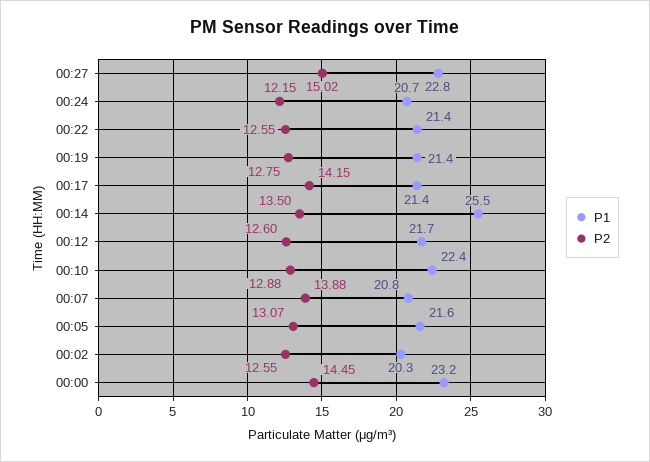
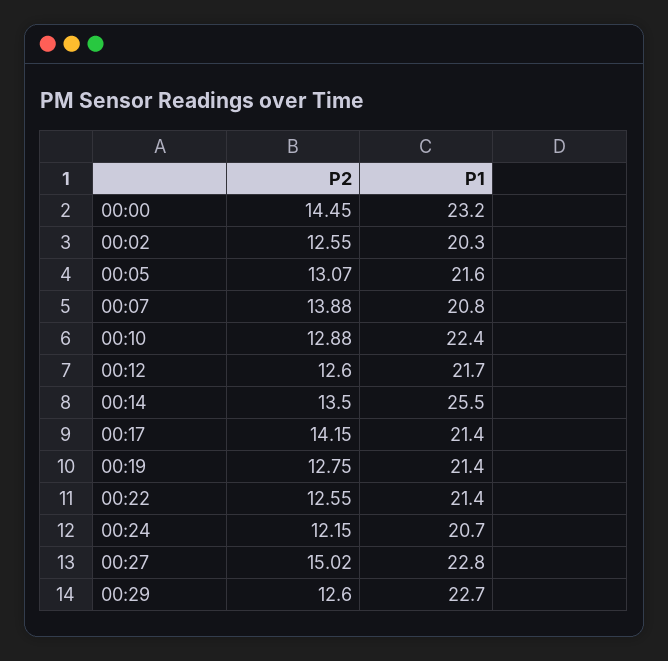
P2, 00:29: none -> 12.6
P1, 00:29: none -> 22.7

